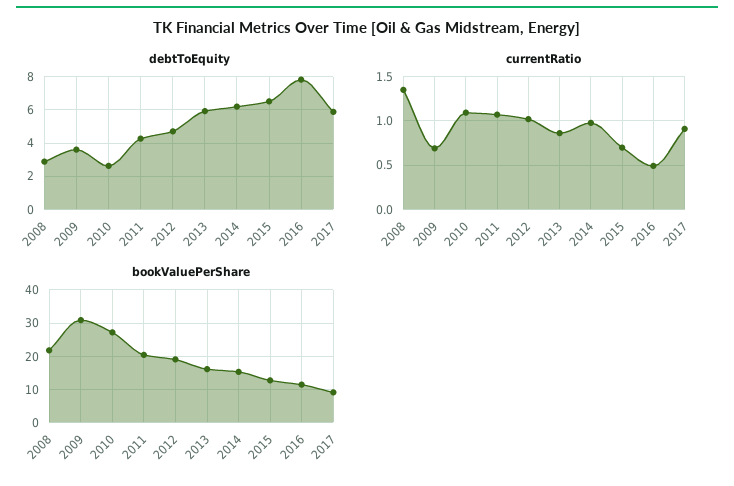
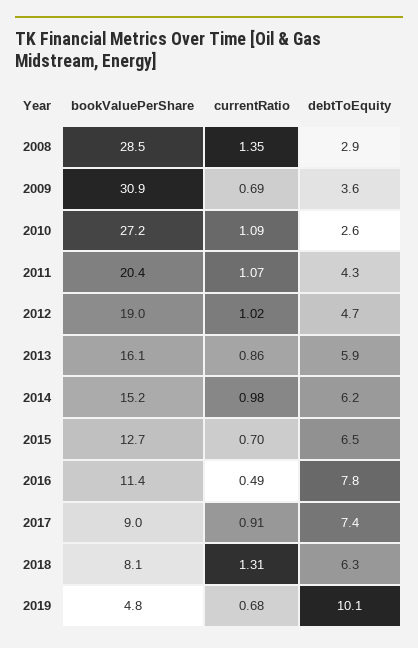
debtToEquity, 2017: 6 -> 7.4
bookValuePerShare, 2008: 22 -> 28.5
bookValuePerShare, 2018: none -> 8.1
currentRatio, 2018: none -> 1.31
debtToEquity, 2018: none -> 6.3
bookValuePerShare, 2019: none -> 4.8
currentRatio, 2019: none -> 0.68
debtToEquity, 2019: none -> 10.1

